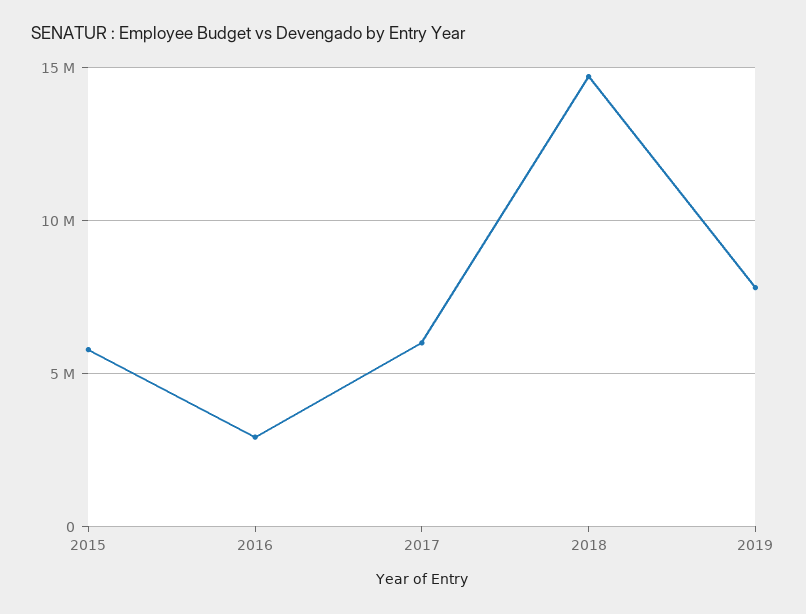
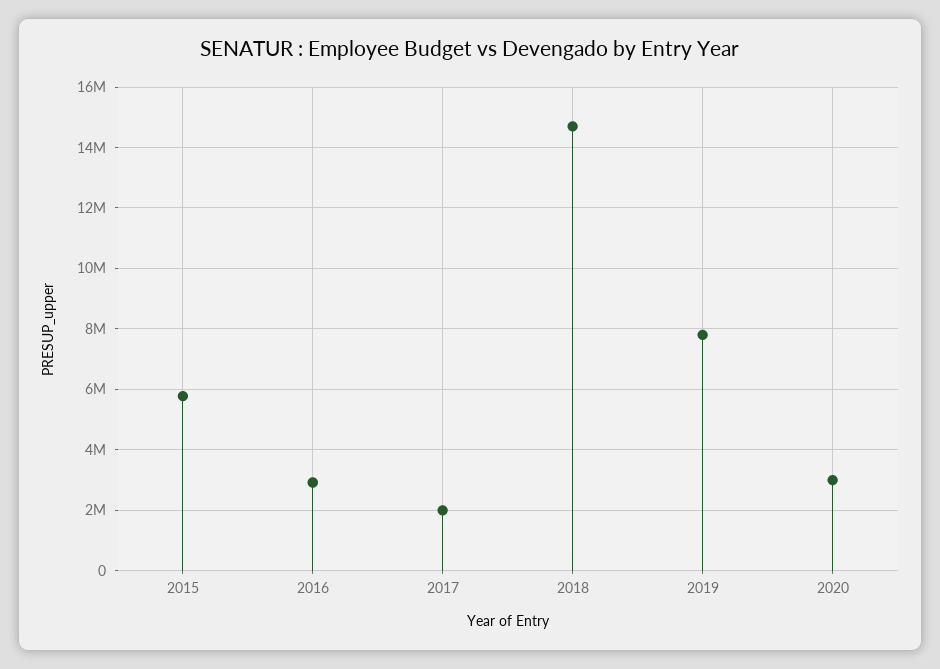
2017: 6000000 -> 2000000
2020: none -> 3000000

